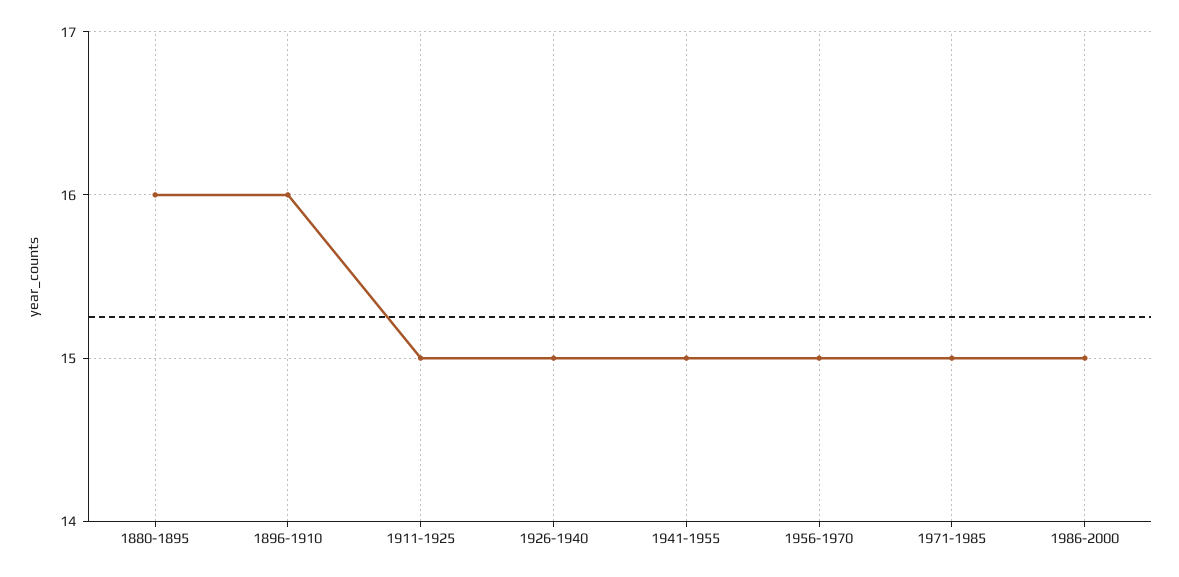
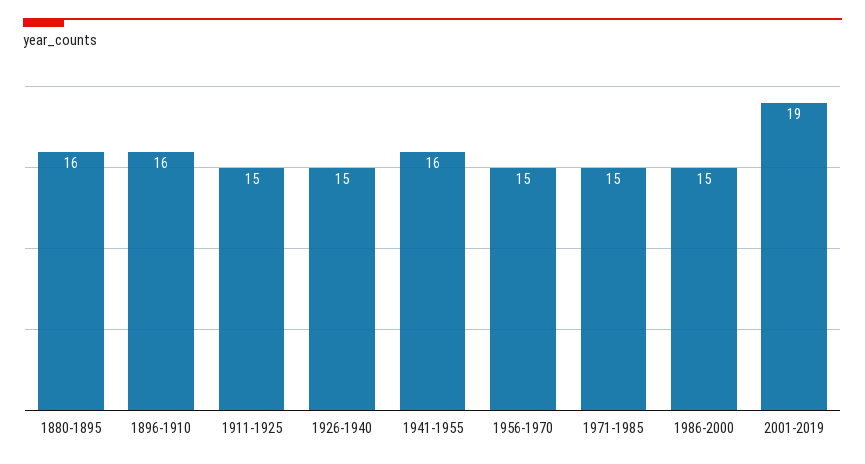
1941-1955: 15 -> 16
2001-2019: none -> 19

